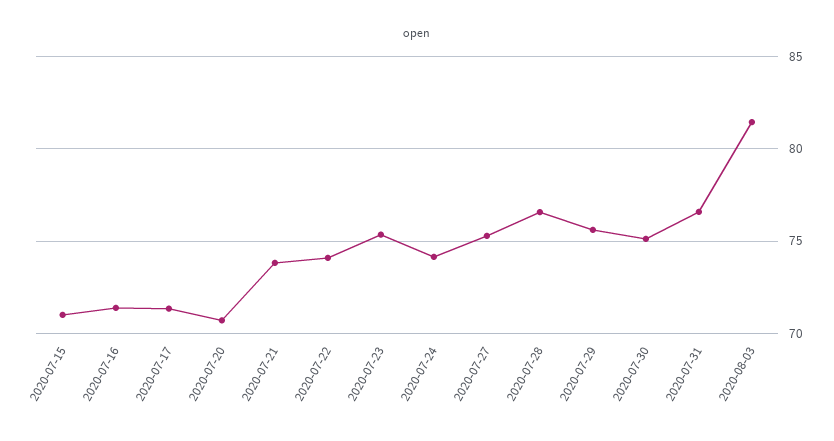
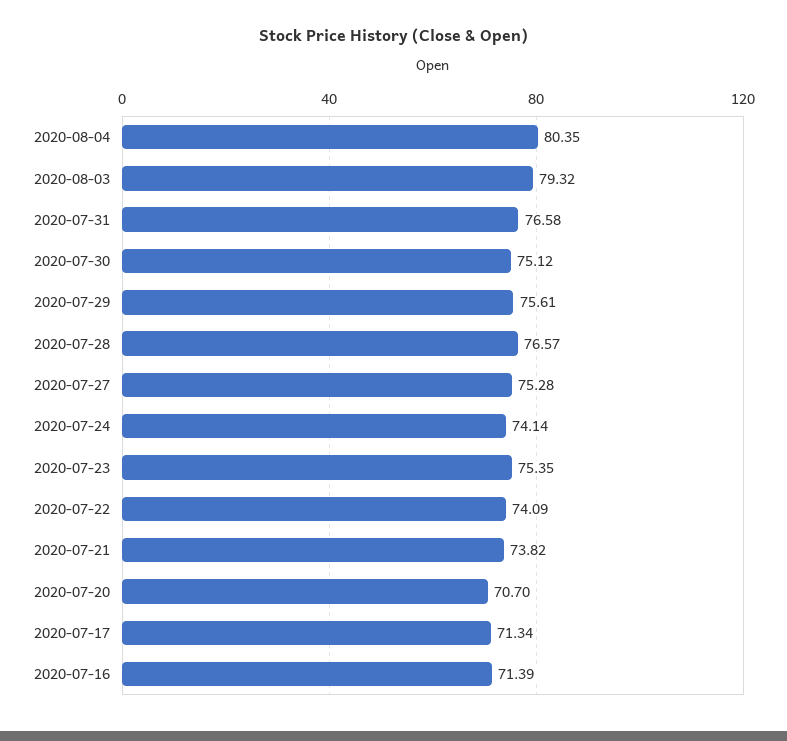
2020-07-15: 71 -> none
2020-08-03: 81.5 -> 79.32
2020-08-04: none -> 80.35

